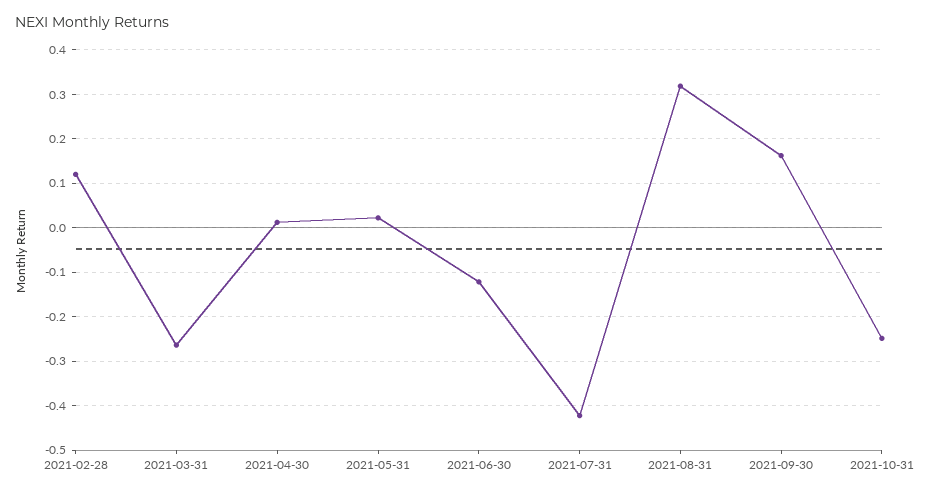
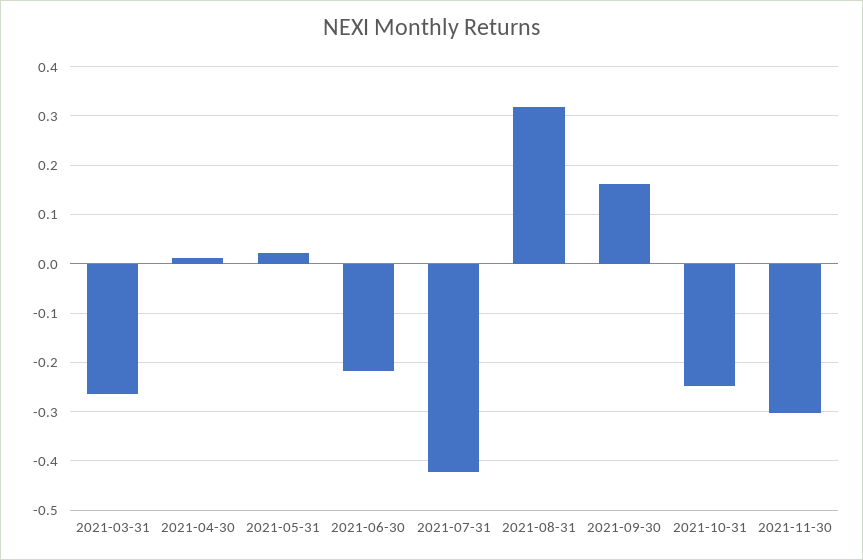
2021-02-28: 0.12 -> none
2021-06-30: -0.12 -> -0.22
2021-11-30: none -> -0.3

